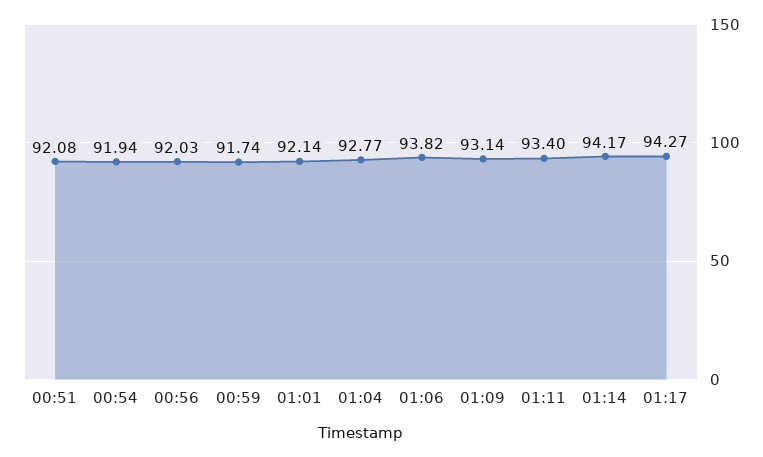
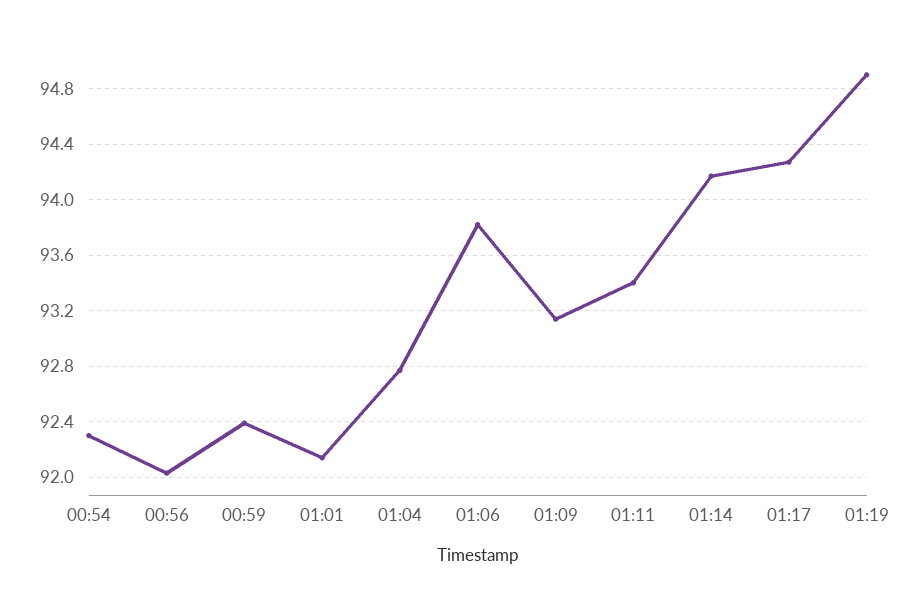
00:51: 92.08 -> none
00:54: 91.94 -> 92.3
00:59: 91.74 -> 92.4
01:19: none -> 94.9

